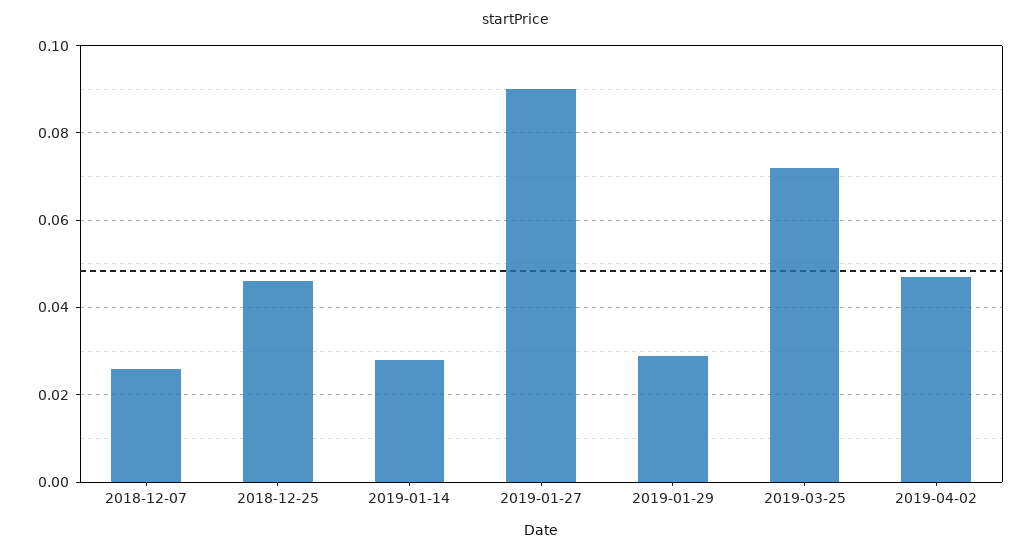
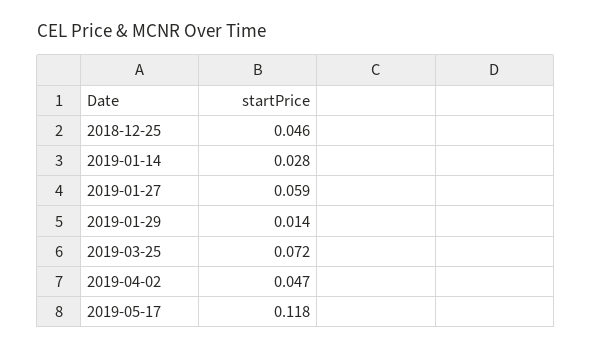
2018-12-07: 0.025 -> none
2019-01-27: 0.09 -> 0.059
2019-01-29: 0.03 -> 0.014
2019-05-17: none -> 0.118

